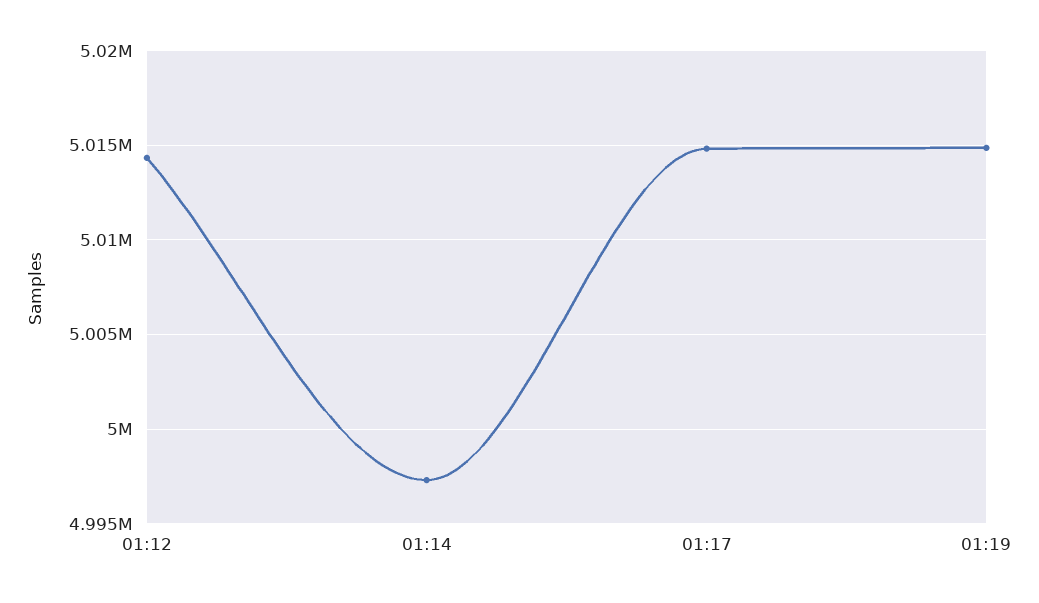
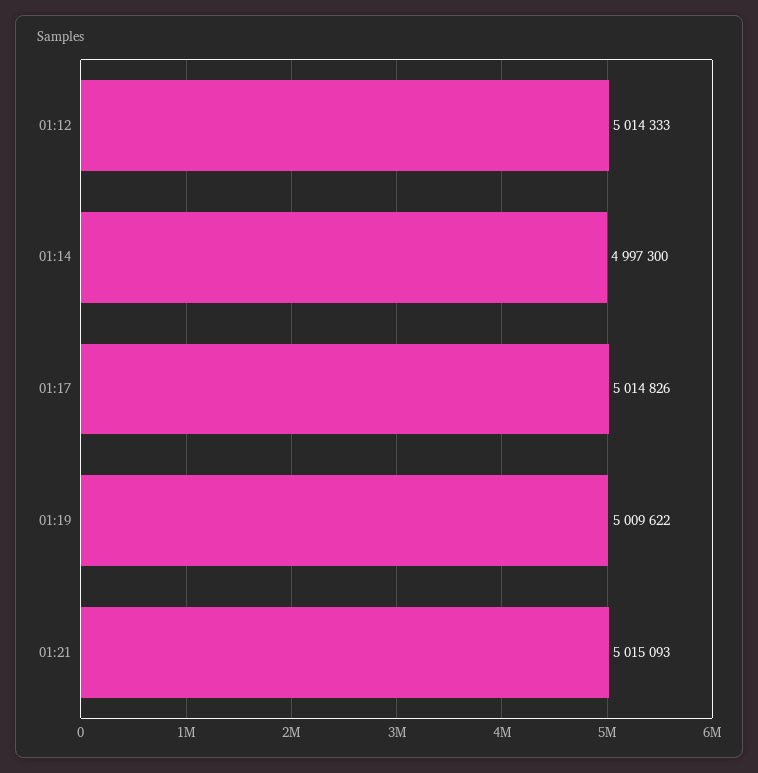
01:19: 5015000 -> 5009622
01:21: none -> 5015093

